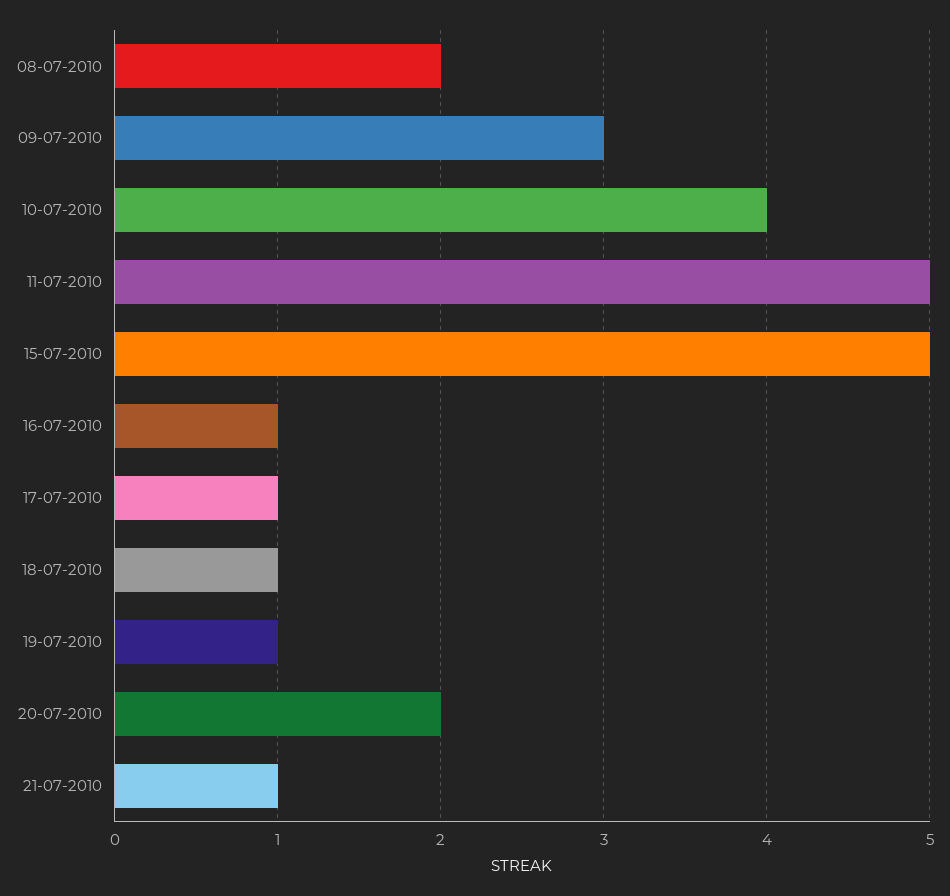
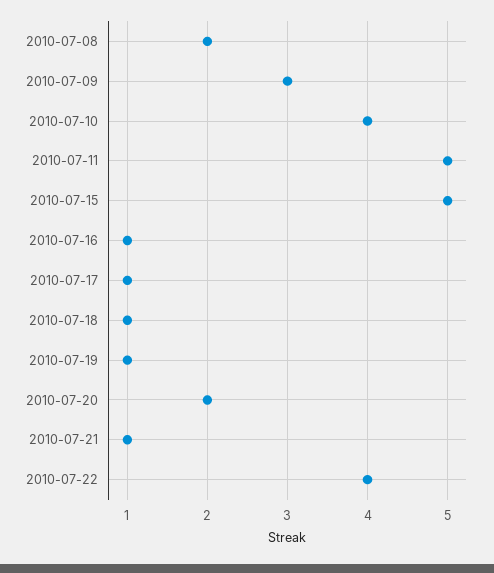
2010-07-22: none -> 4

